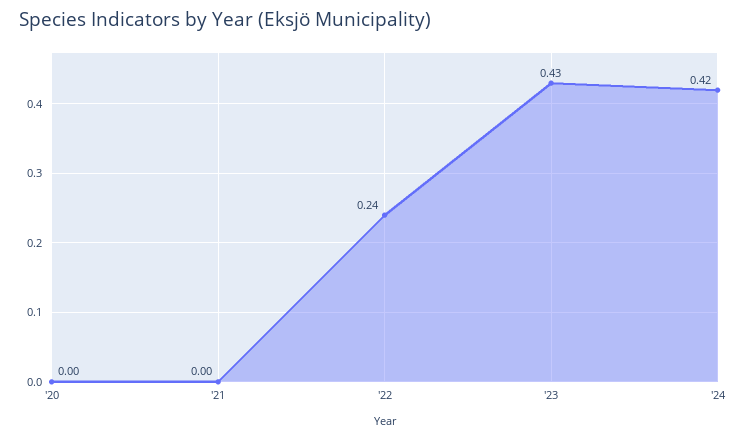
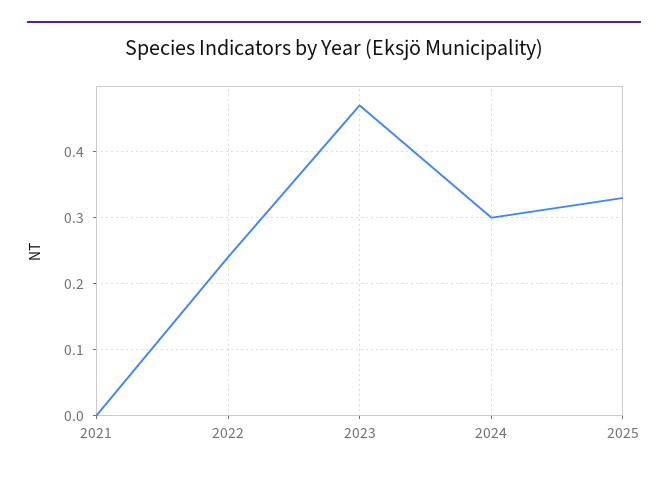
'20: 0 -> none
'23: 0.43 -> 0.47
'24: 0.42 -> 0.3
2025: none -> 0.33

